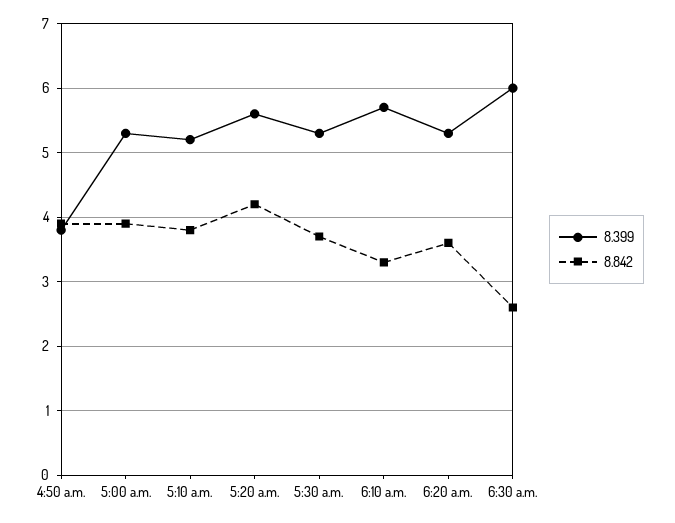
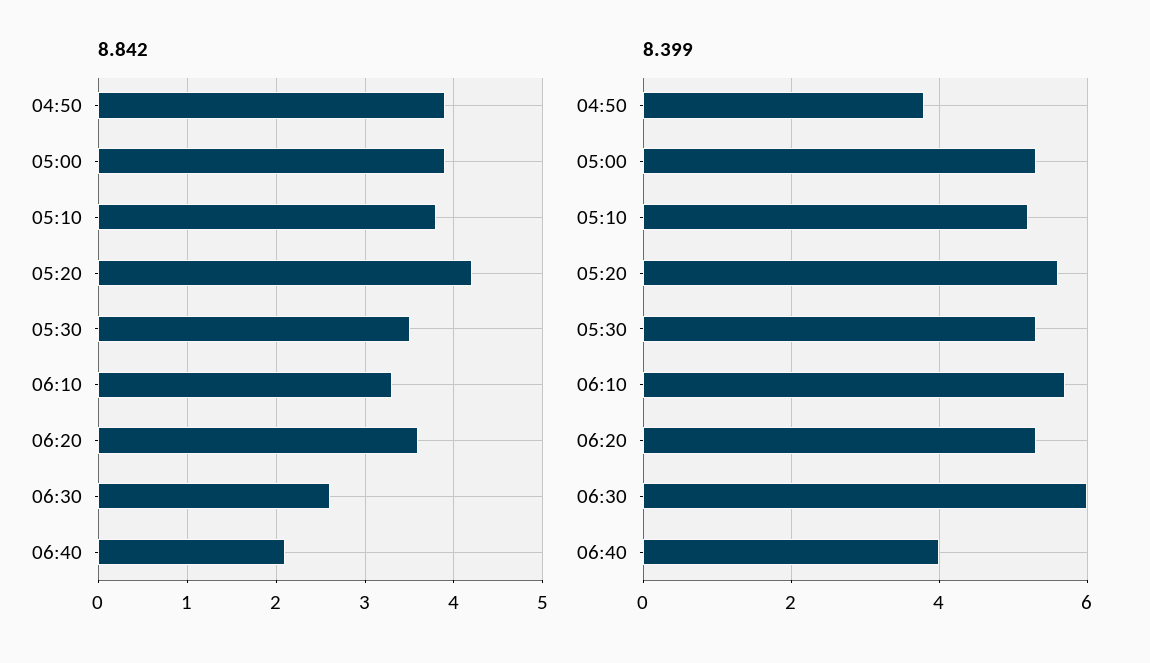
8.842, 5:30 a.m.: 3.7 -> 3.5
8.842, 06:40: none -> 2.1
8.399, 06:40: none -> 4

